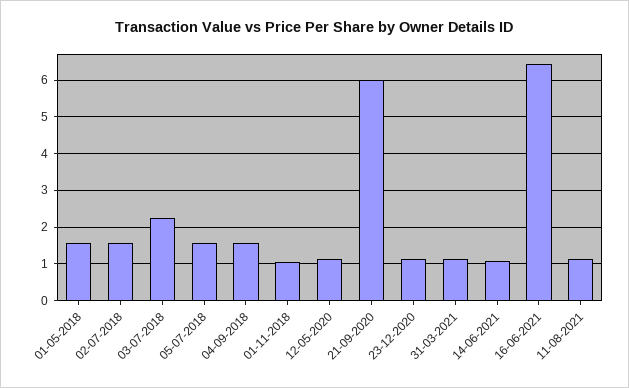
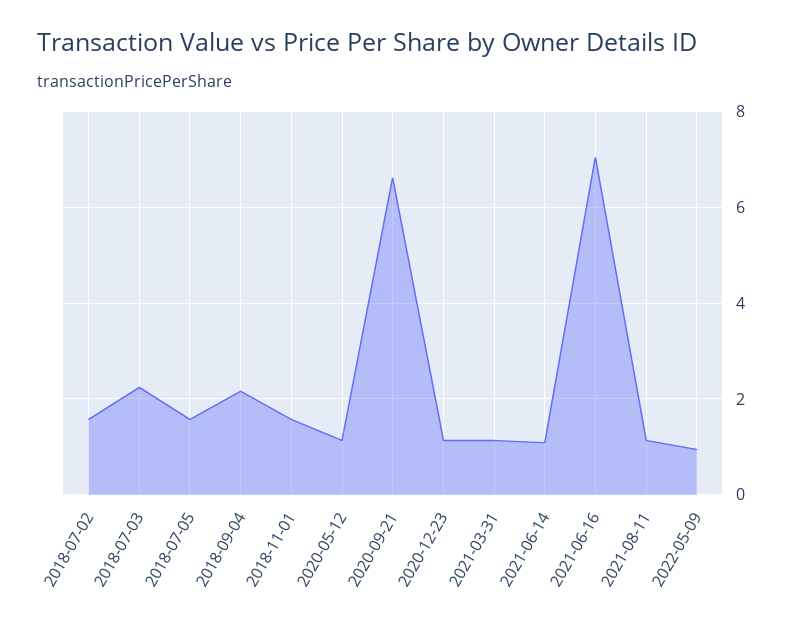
01-05-2018: 1.6 -> none
04-09-2018: 1.6 -> 2.2
01-11-2018: 1 -> 1.6
21-09-2020: 6 -> 6.6
16-06-2021: 6.4 -> 7
2022-05-09: none -> 1

